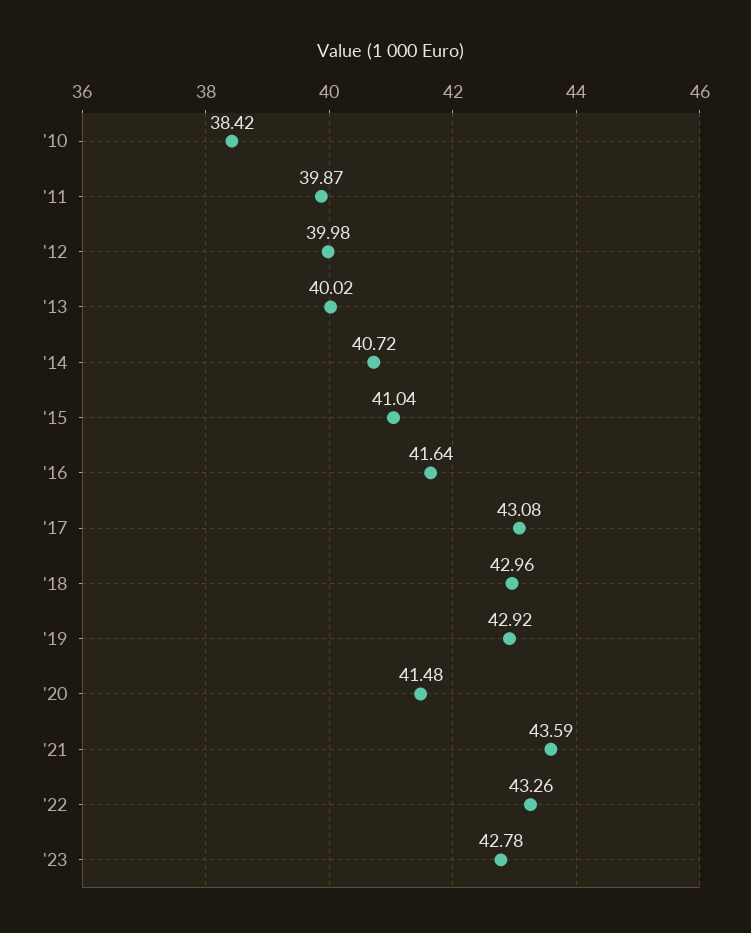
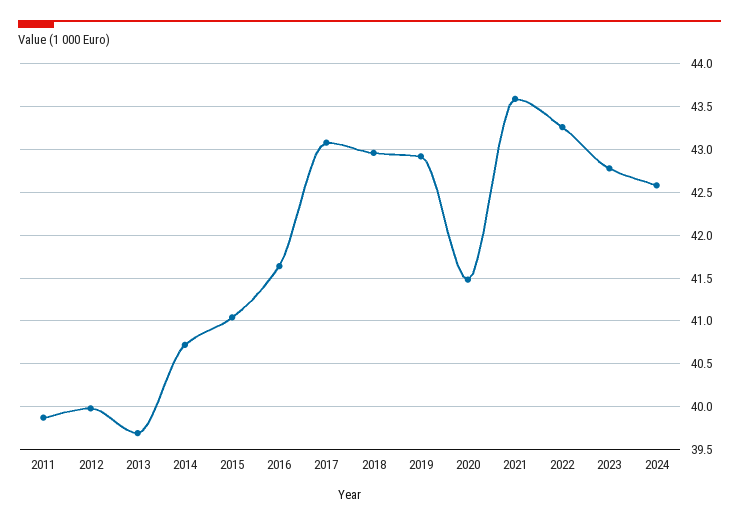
'10: 38.42 -> none
'13: 40.02 -> 39.7
2024: none -> 42.6

